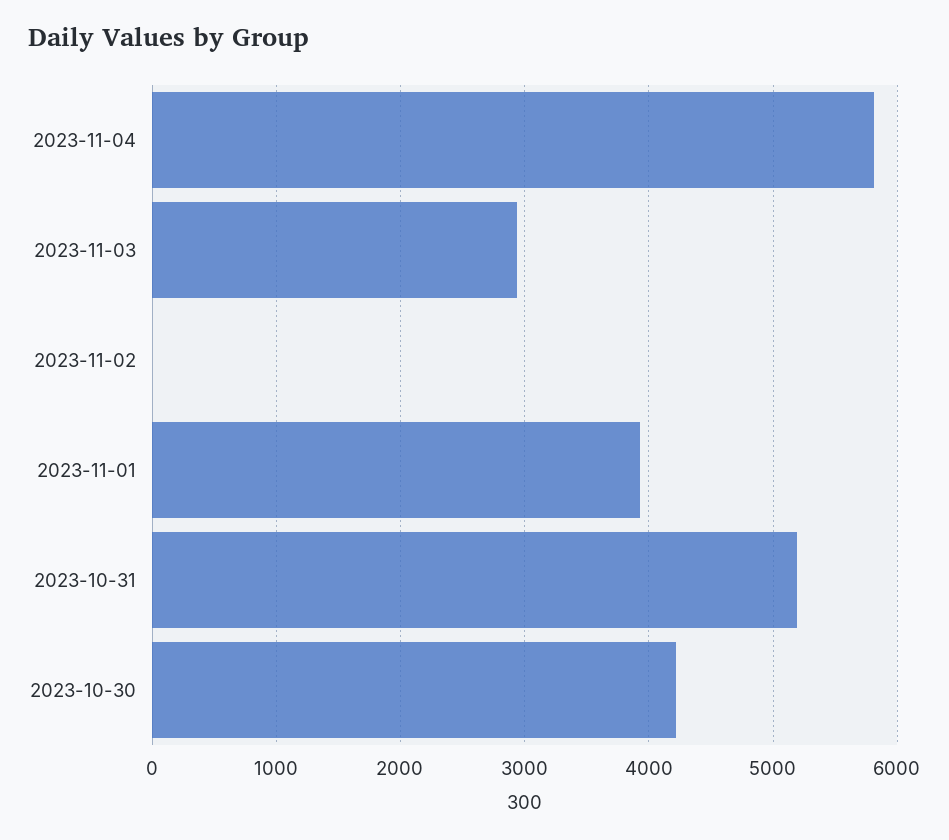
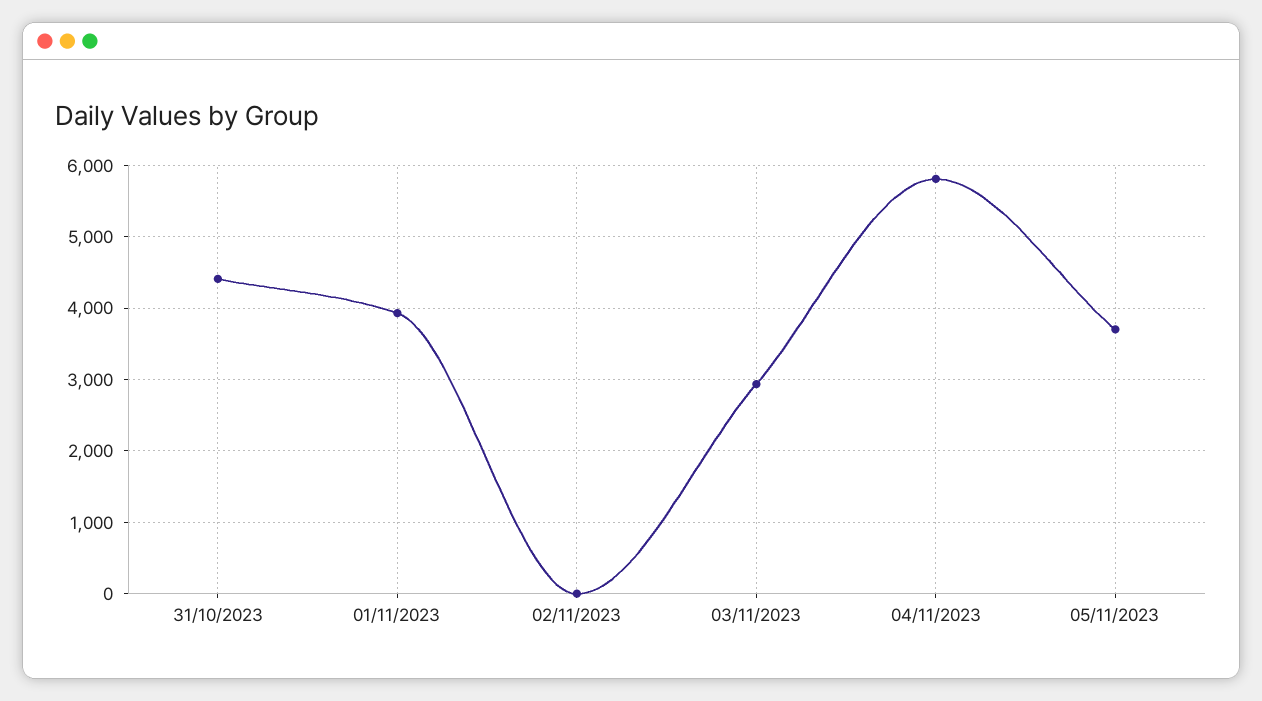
2023-10-31: 5200 -> 4400
2023-10-30: 4200 -> none
05/11/2023: none -> 3700

